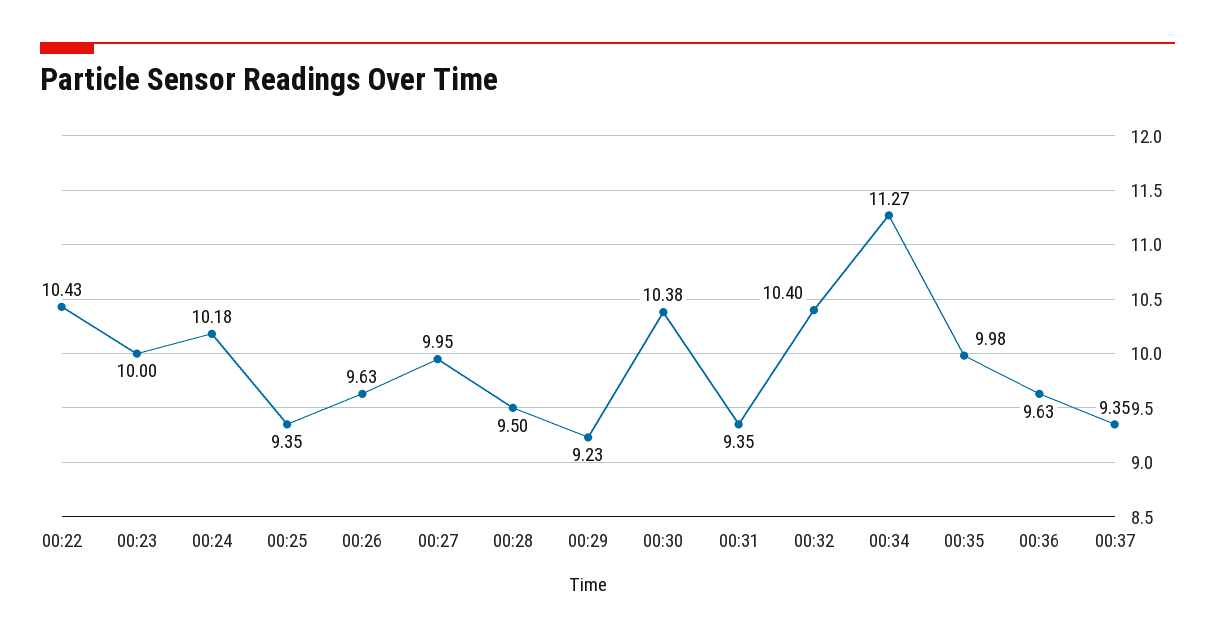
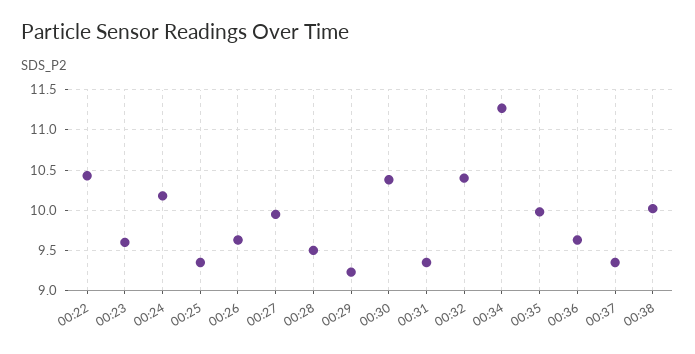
00:23: 10 -> 9.6
00:38: none -> 10

